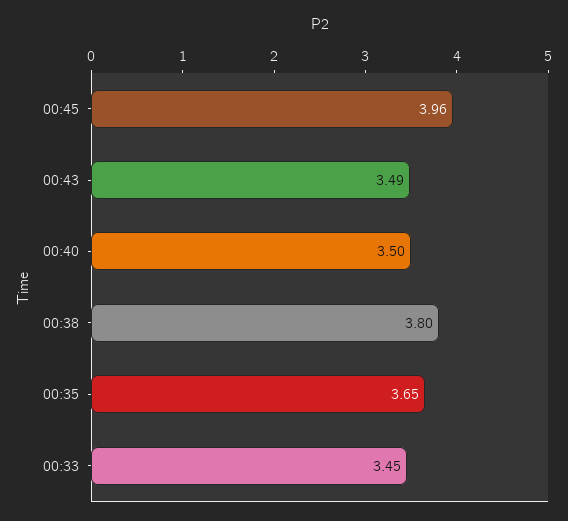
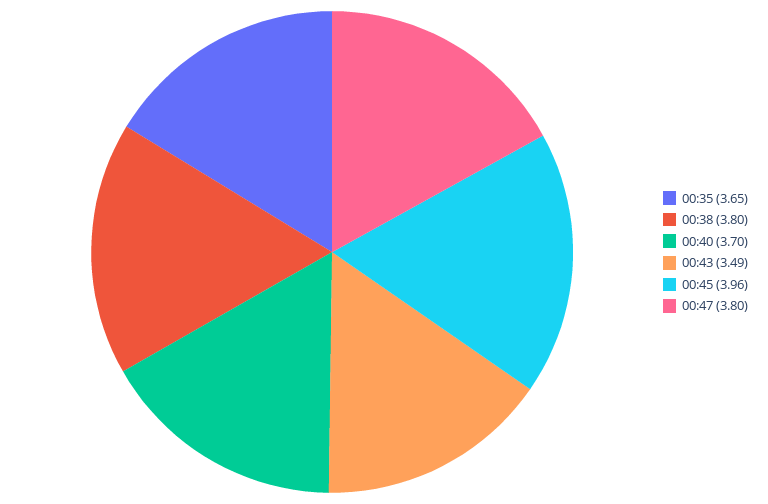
00:40: 3.5 -> 3.7
00:33: 3.45 -> none
00:47: none -> 3.8

